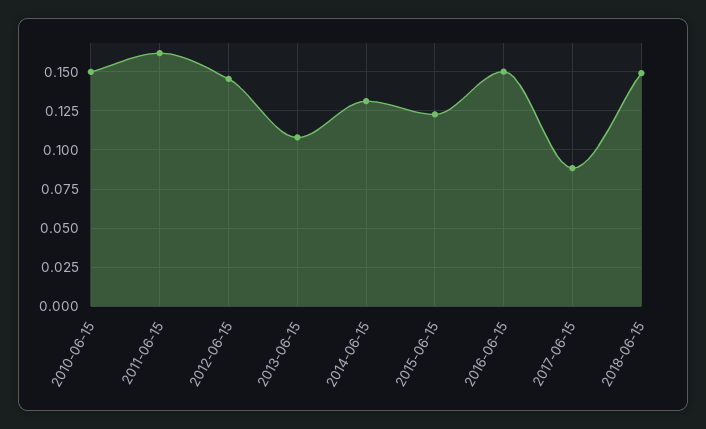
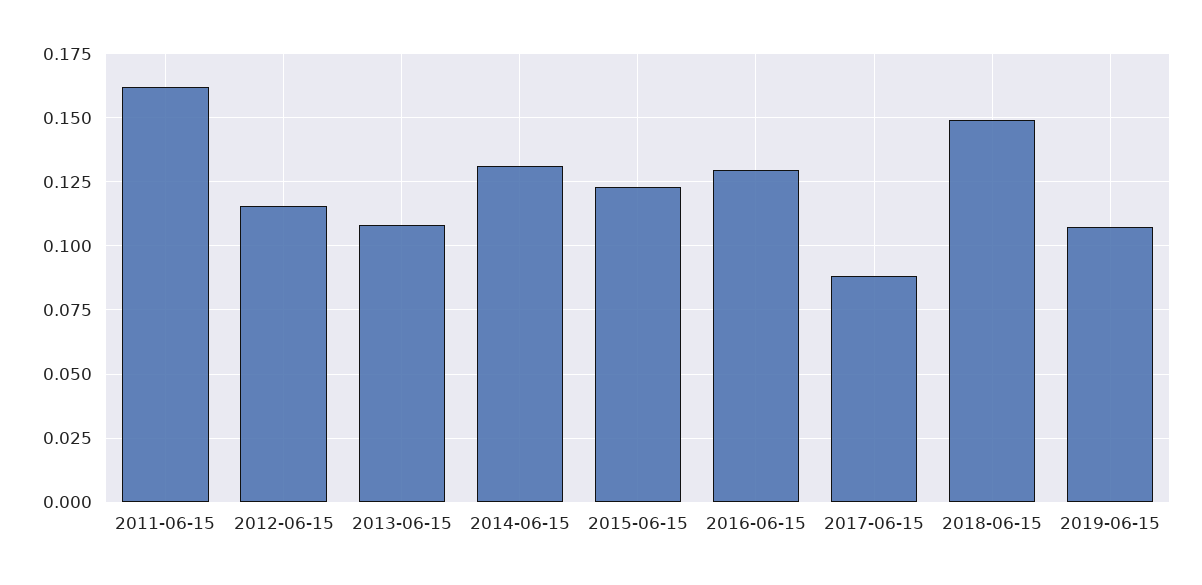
2010-06-15: 0.15 -> none
2012-06-15: 0.145 -> 0.115
2016-06-15: 0.15 -> 0.13
2019-06-15: none -> 0.1075

